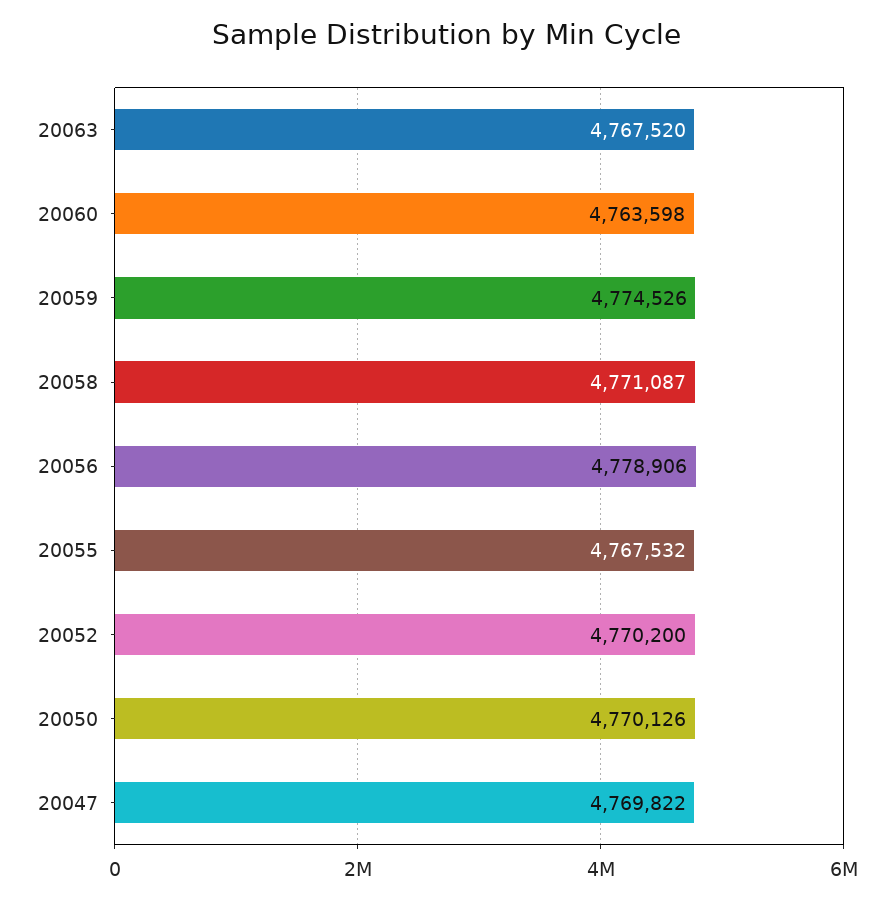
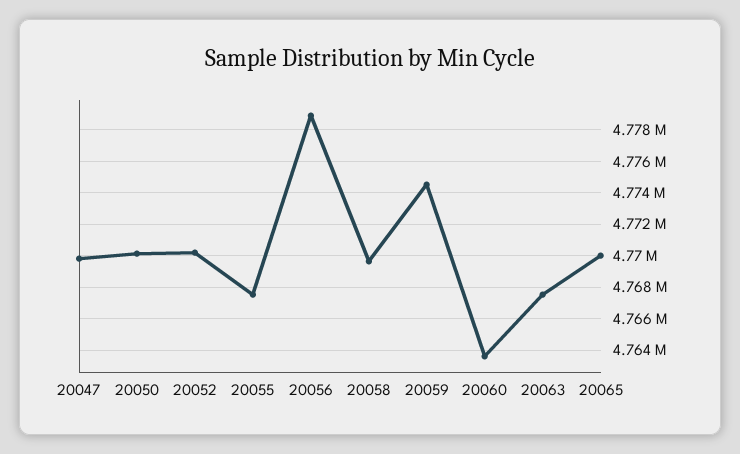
20058: 4771087 -> 4769500
20065: none -> 4770000

